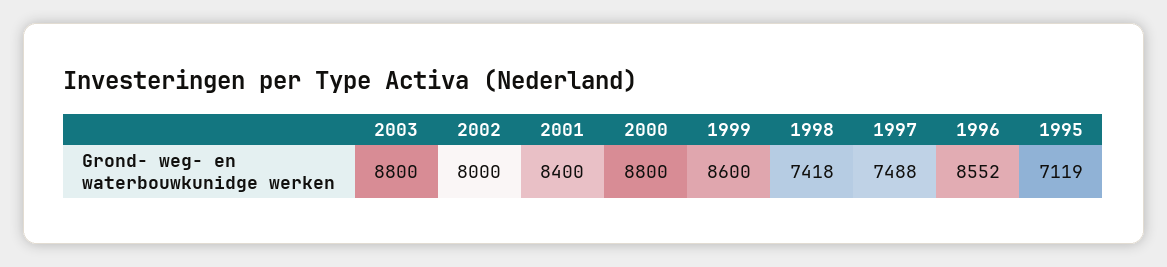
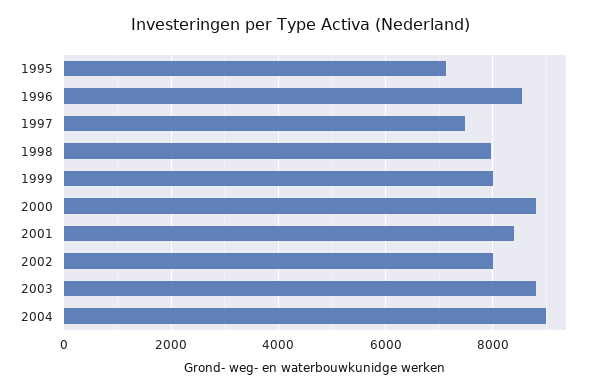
1999: 8600 -> 8000
1998: 7418 -> 8000
2004: none -> 9000

